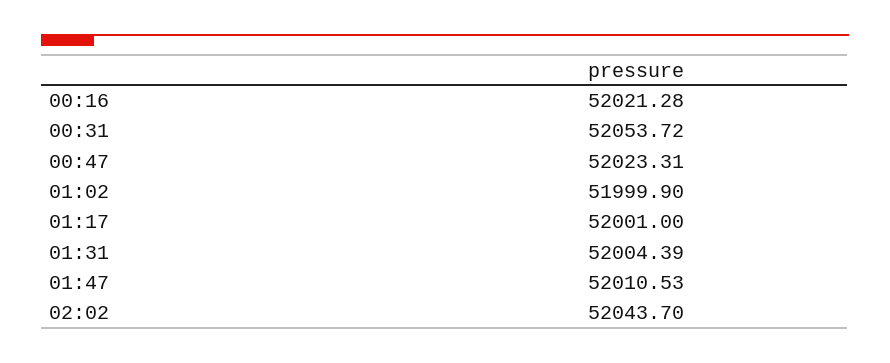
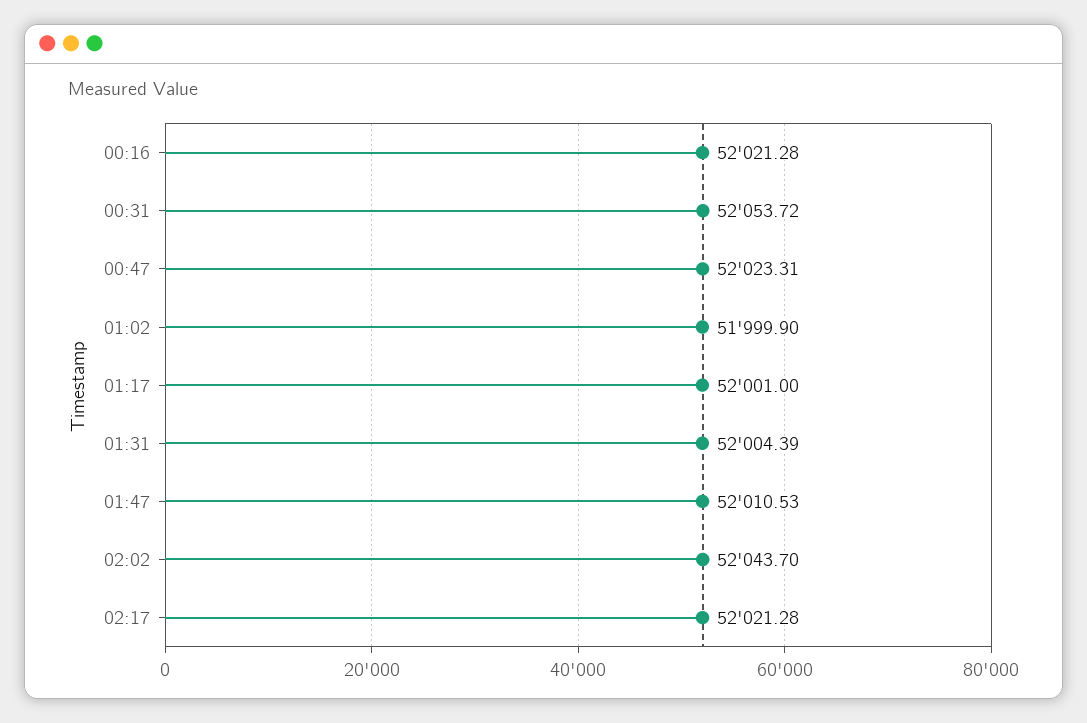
02:17: none -> 52021.28

